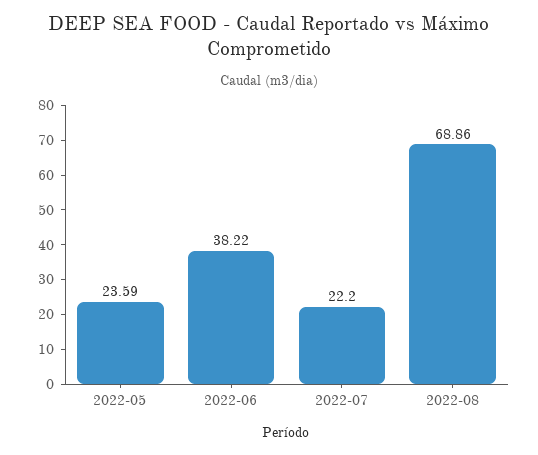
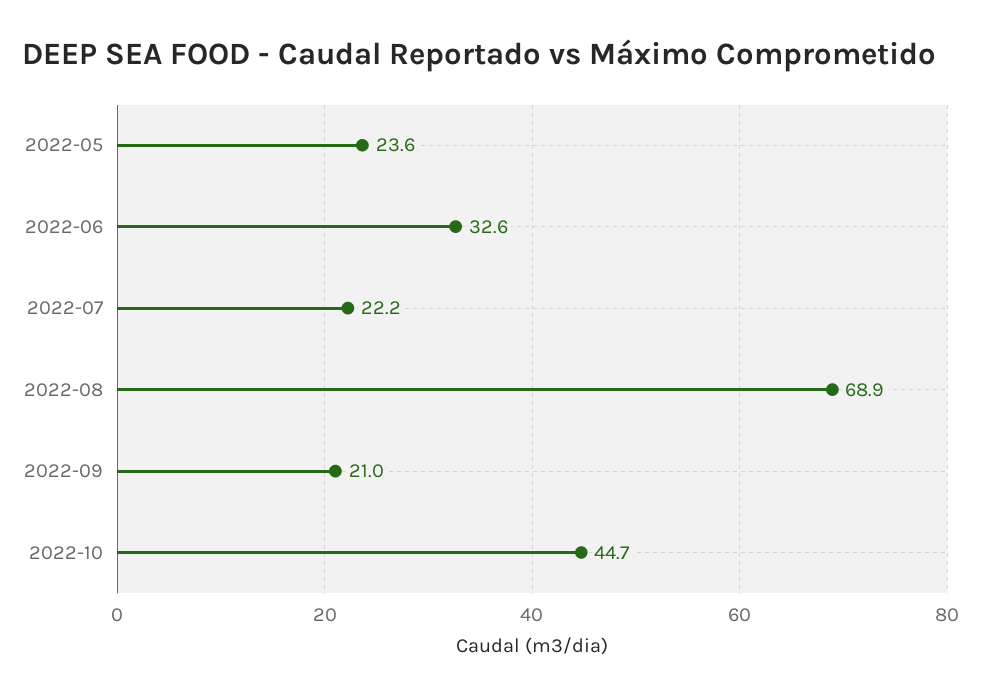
2022-06: 38.22 -> 32.6
2022-09: none -> 21
2022-10: none -> 44.7

